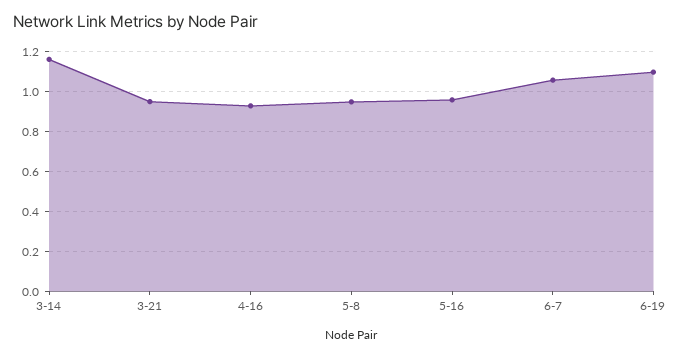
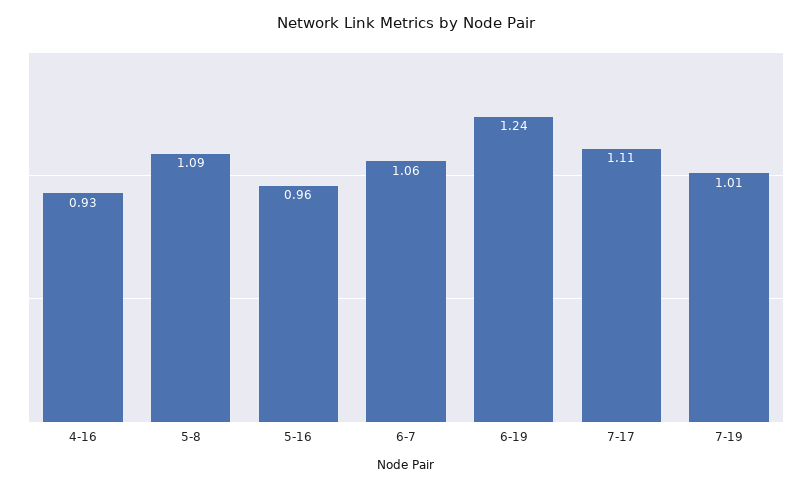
3-14: 1.15 -> none
3-21: 0.95 -> none
5-8: 0.95 -> 1.09
6-19: 1.1 -> 1.24
7-17: none -> 1.11
7-19: none -> 1.01

